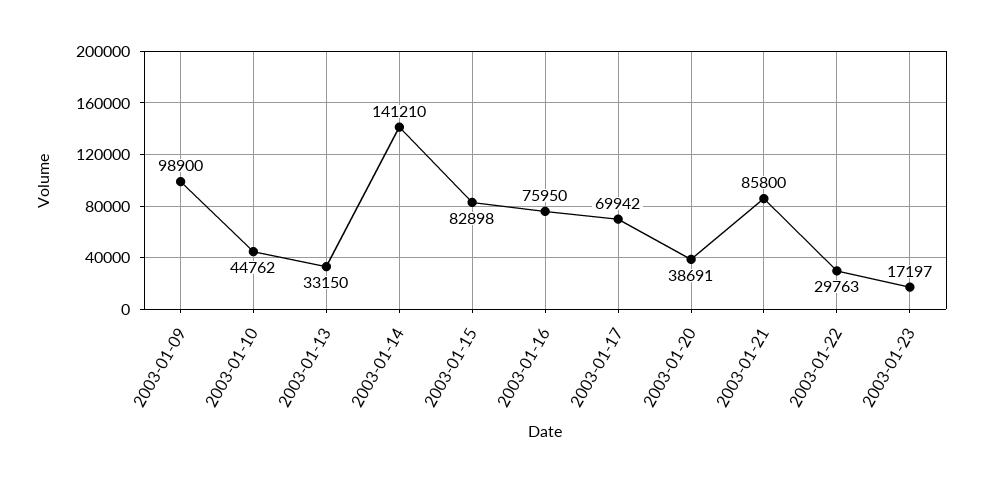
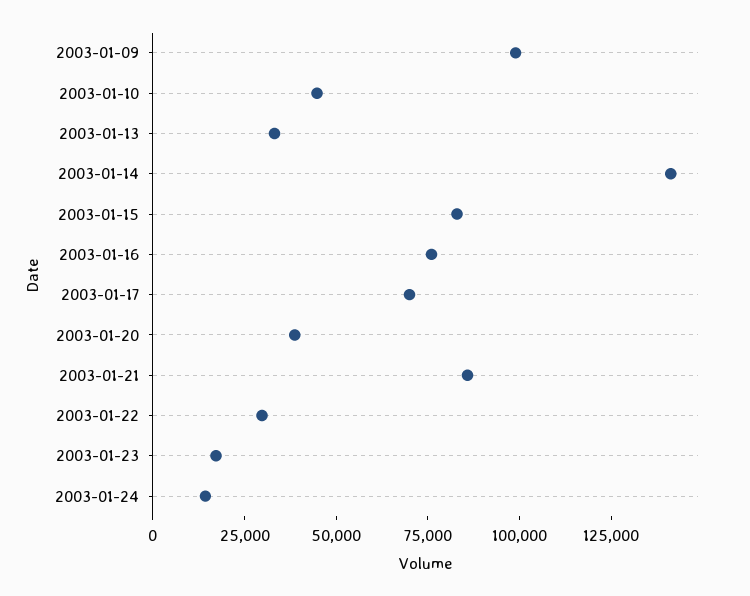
2003-01-24: none -> 15000

